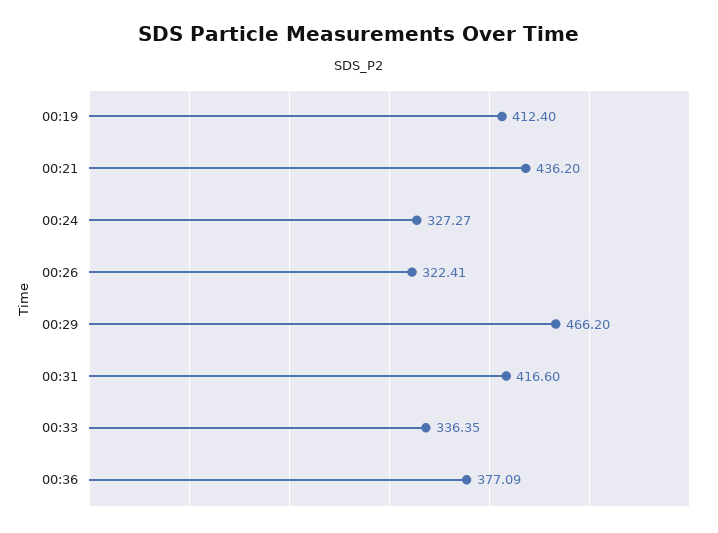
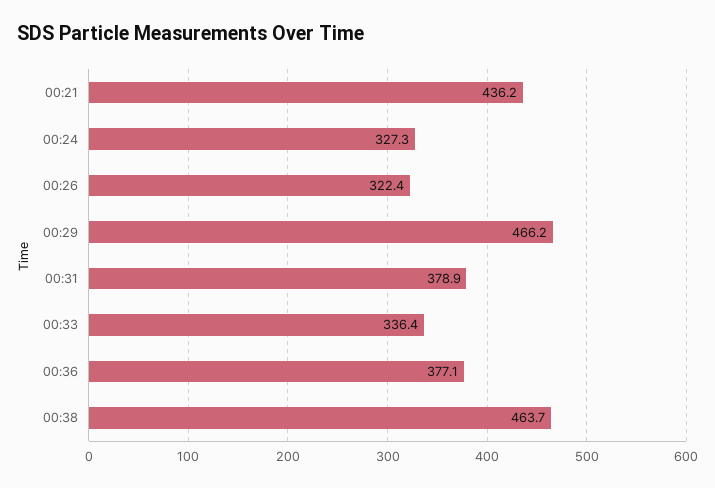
00:19: 412.4 -> none
00:31: 416.6 -> 378.9
00:38: none -> 463.7

